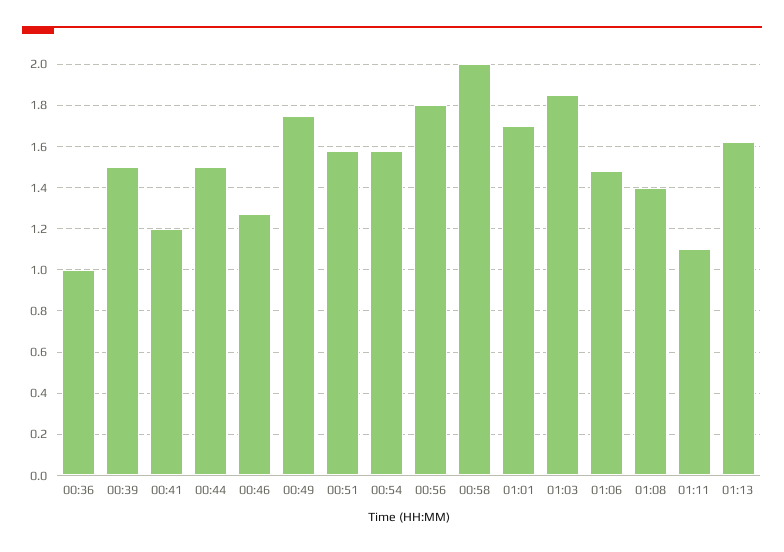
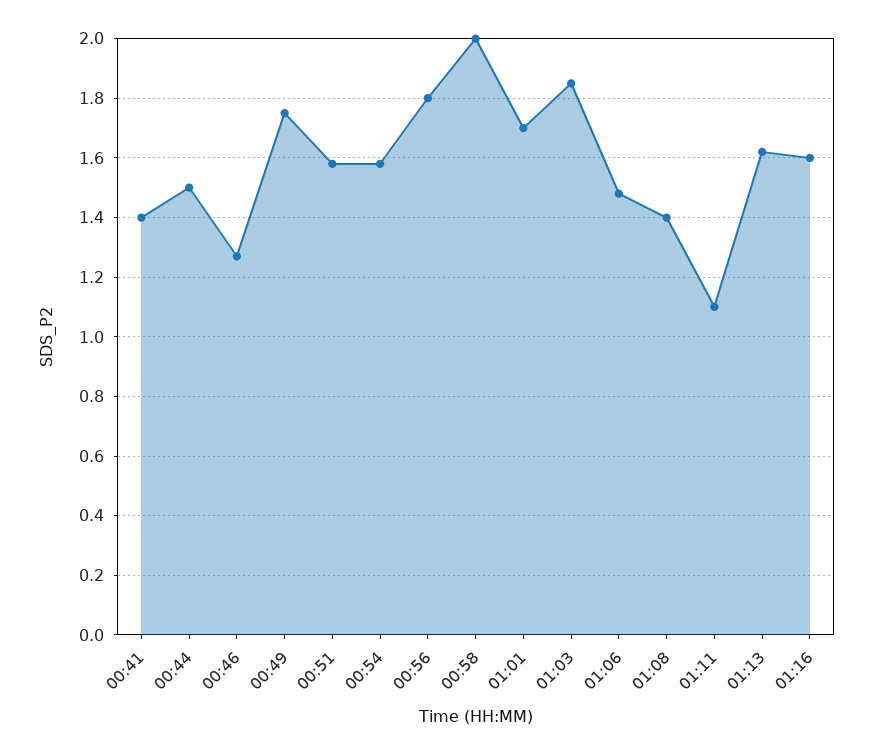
00:36: 1 -> none
00:39: 1.5 -> none
00:41: 1.2 -> 1.4
01:16: none -> 1.6

